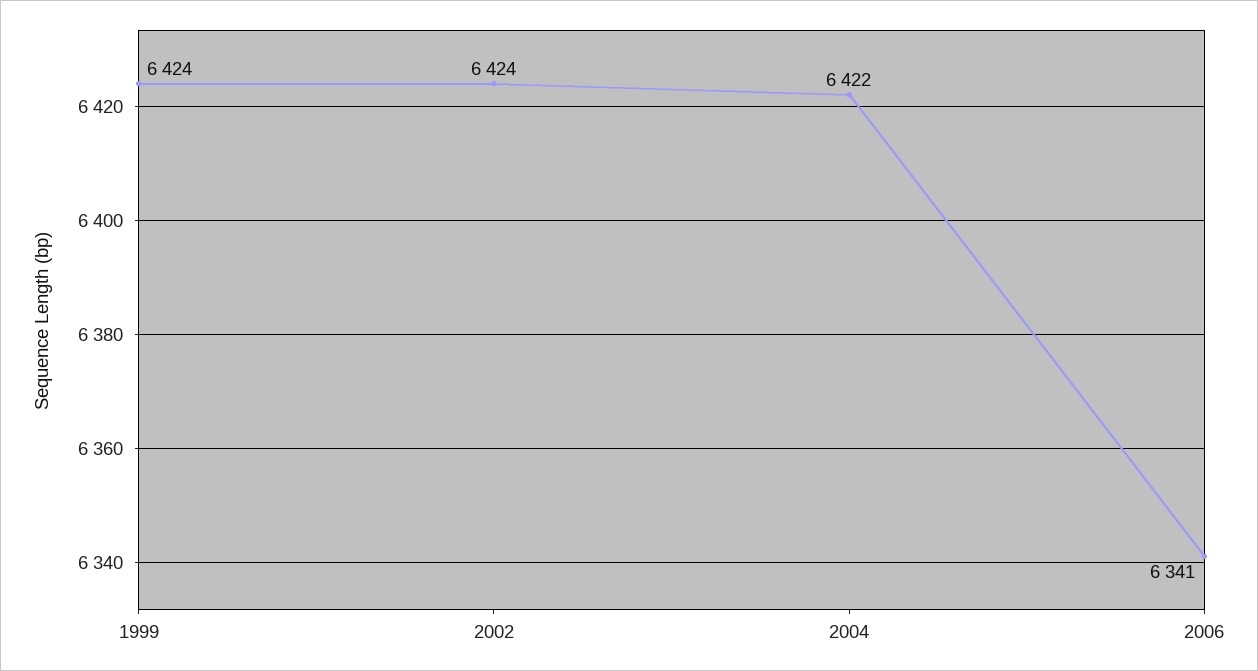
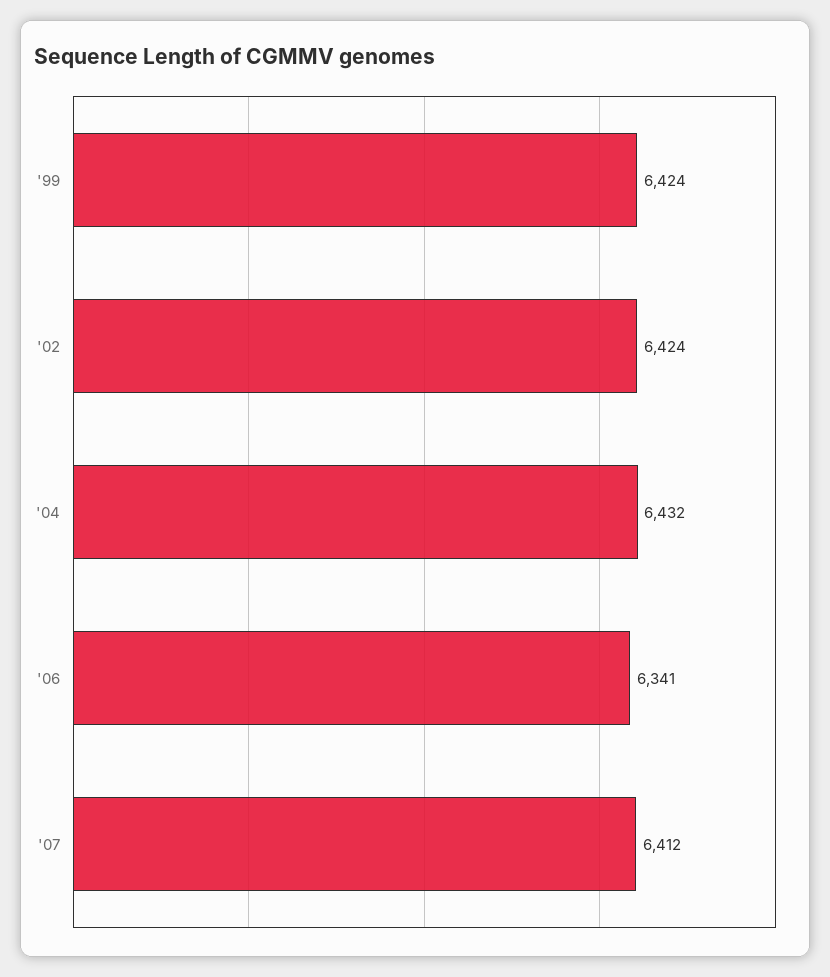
2004: 6422 -> 6432
'07: none -> 6412

